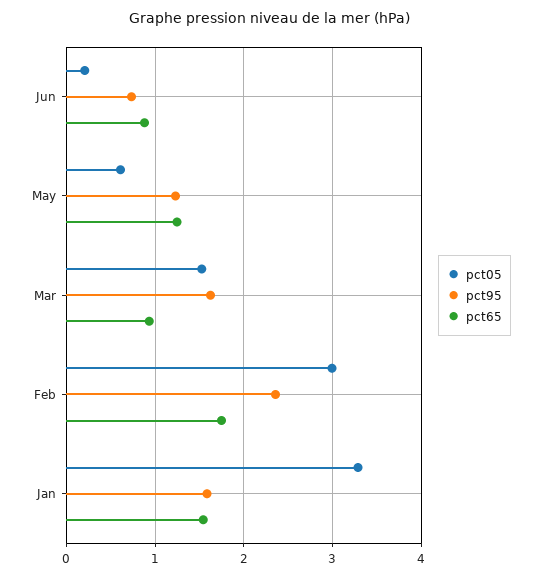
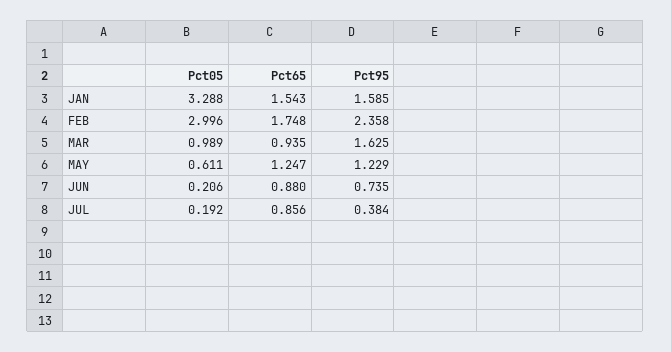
pct05, Mar: 1.5 -> 0.989
pct05, JUL: none -> 0.192
pct65, JUL: none -> 0.856
pct95, JUL: none -> 0.384

